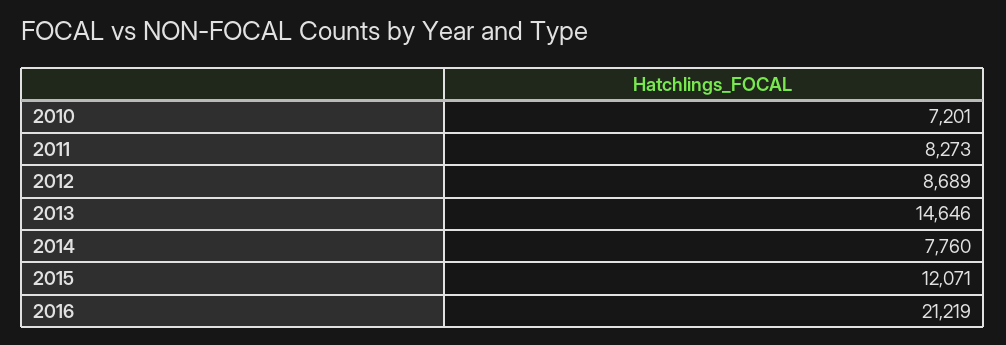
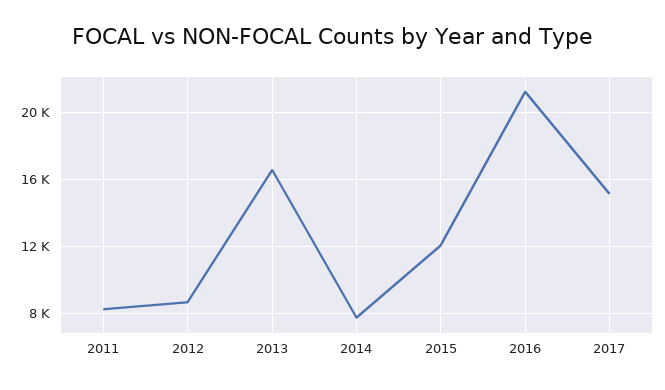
2010: 7201 -> none
2013: 14646 -> 16500
2017: none -> 15000

